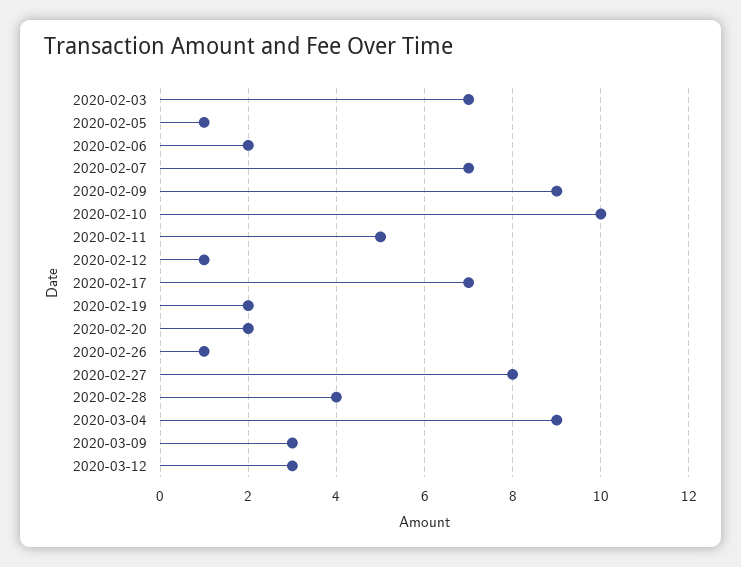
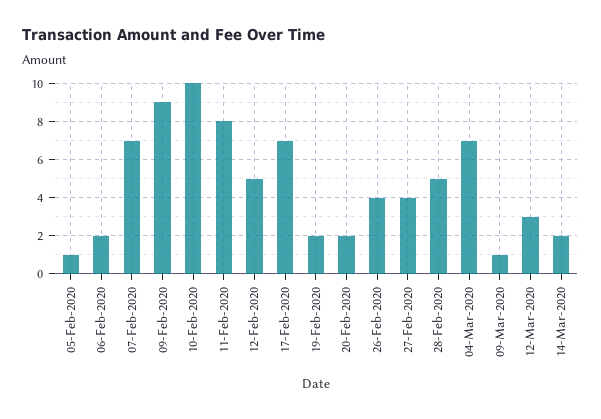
2020-02-03: 7 -> none
2020-02-11: 5 -> 8
2020-02-12: 1 -> 5
2020-02-26: 1 -> 4
2020-02-27: 8 -> 4
2020-02-28: 4 -> 5
2020-03-04: 9 -> 7
2020-03-09: 3 -> 1
14-Mar-2020: none -> 2

